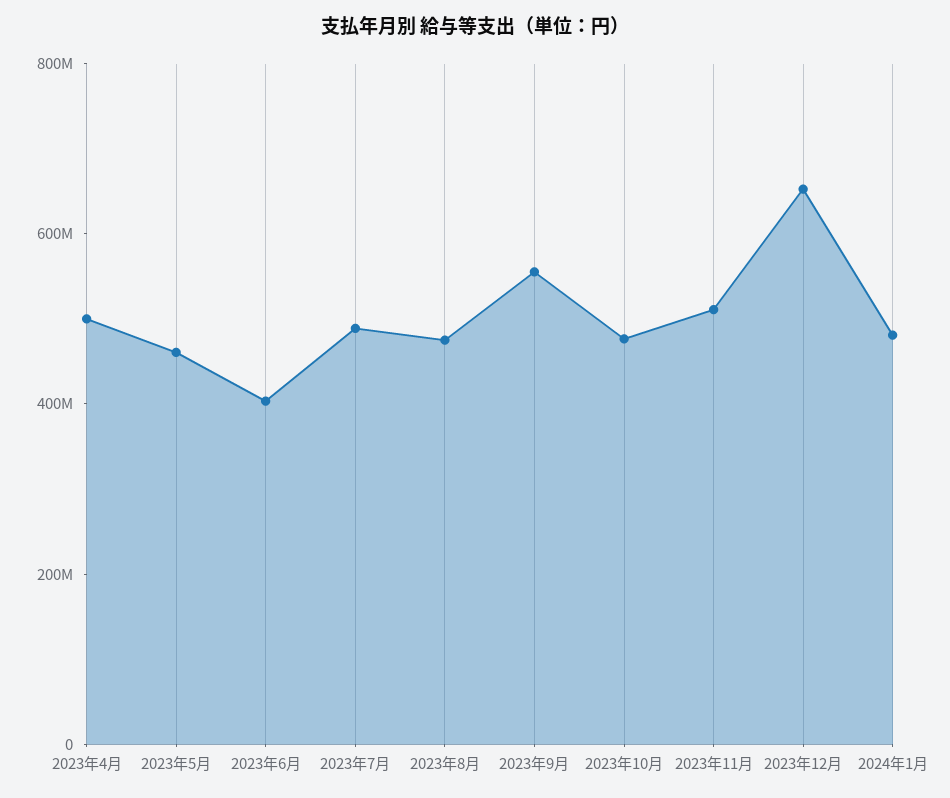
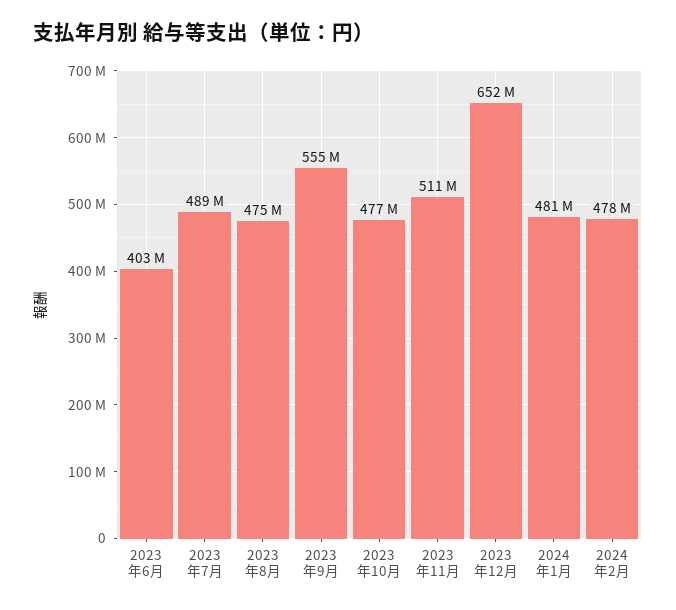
2023年4月: 500000000 -> none
2023年5月: 450000000 -> none
2024年2月: none -> 478000000

